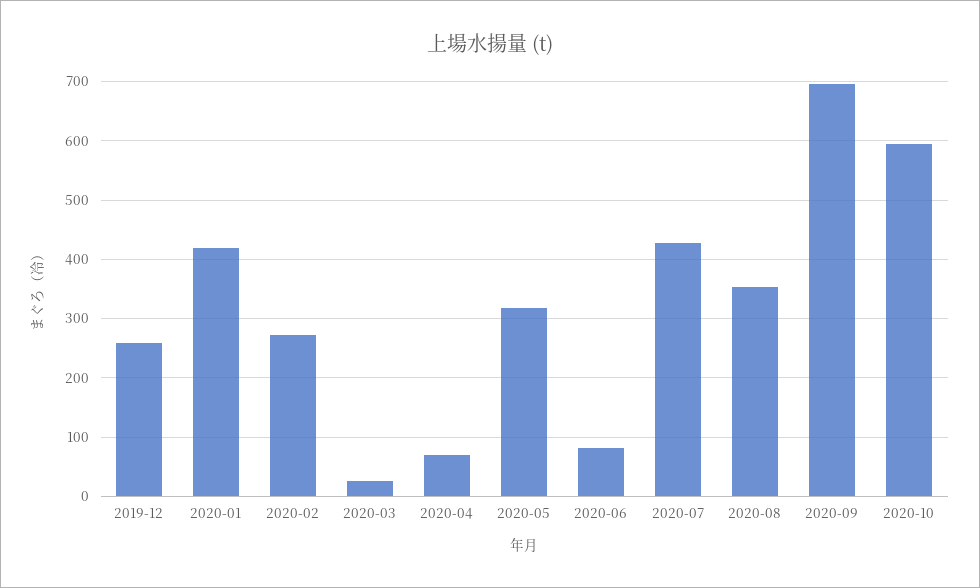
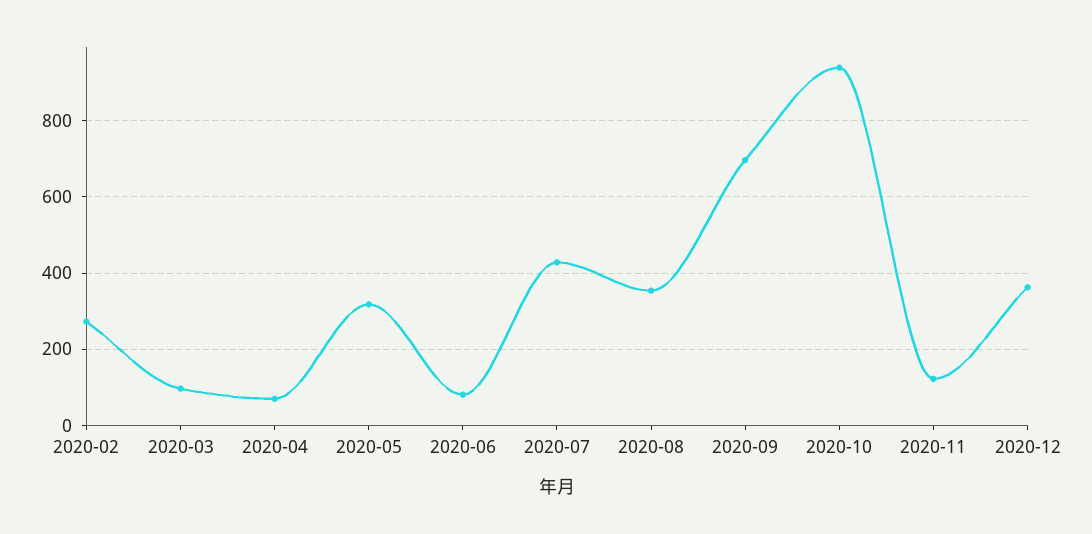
2019-12: 260 -> none
2020-01: 420 -> none
2020-03: 20 -> 100
2020-10: 600 -> 940
2020-11: none -> 120
2020-12: none -> 360

